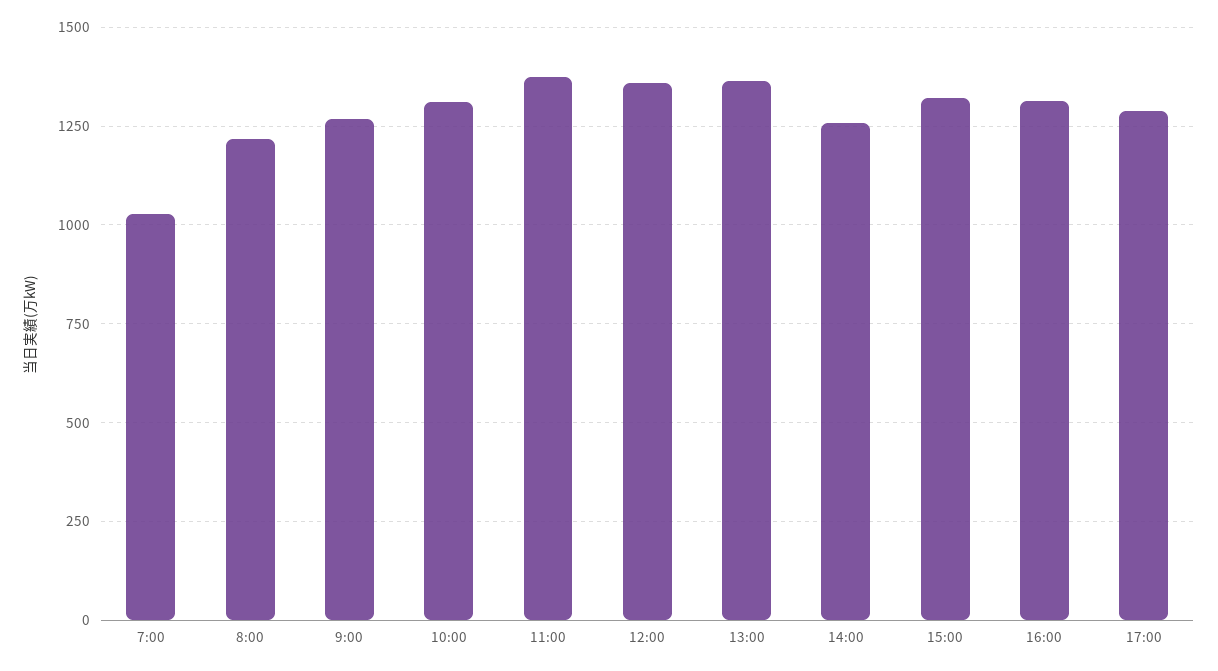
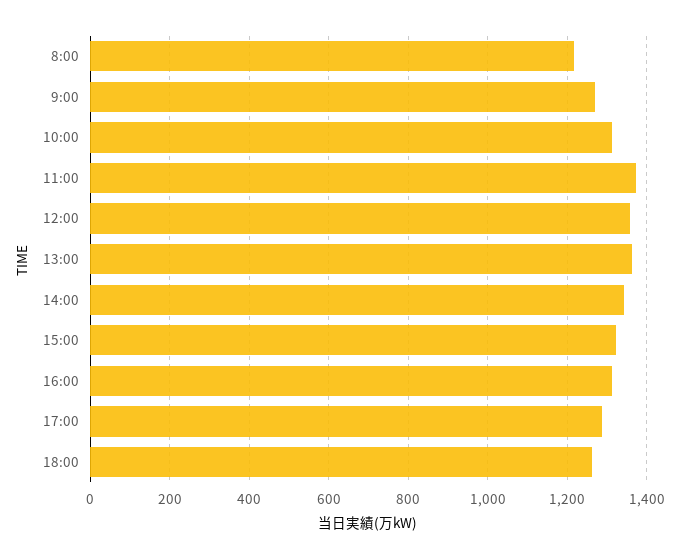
7:00: 1025 -> none
14:00: 1250 -> 1340
18:00: none -> 1260

